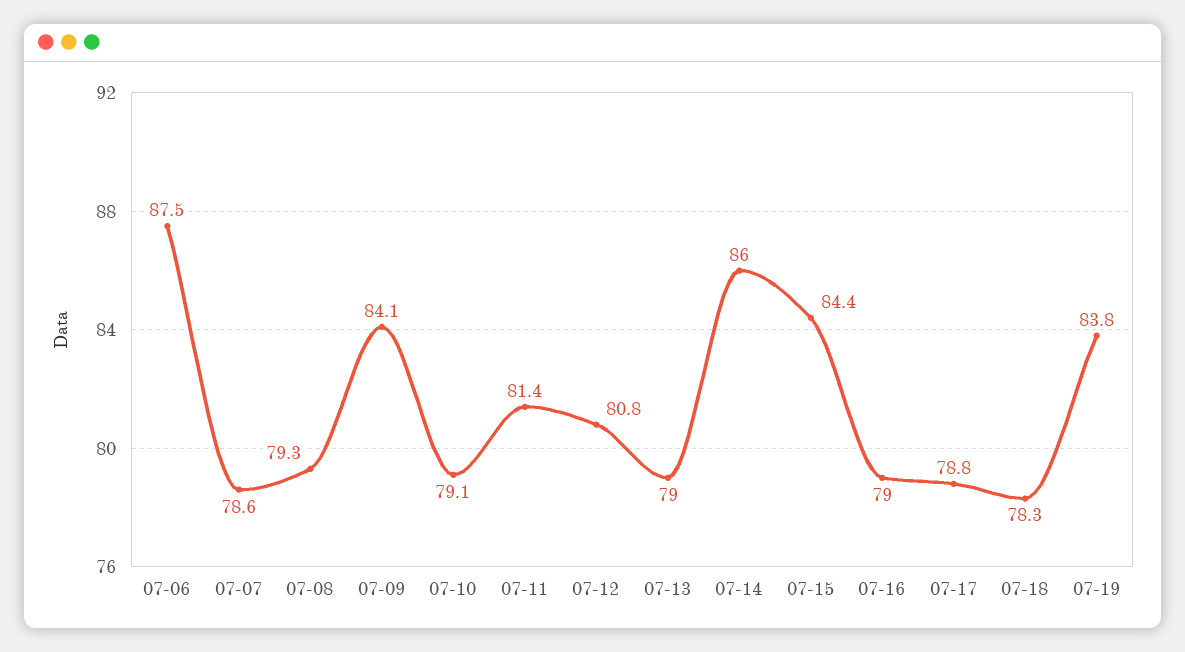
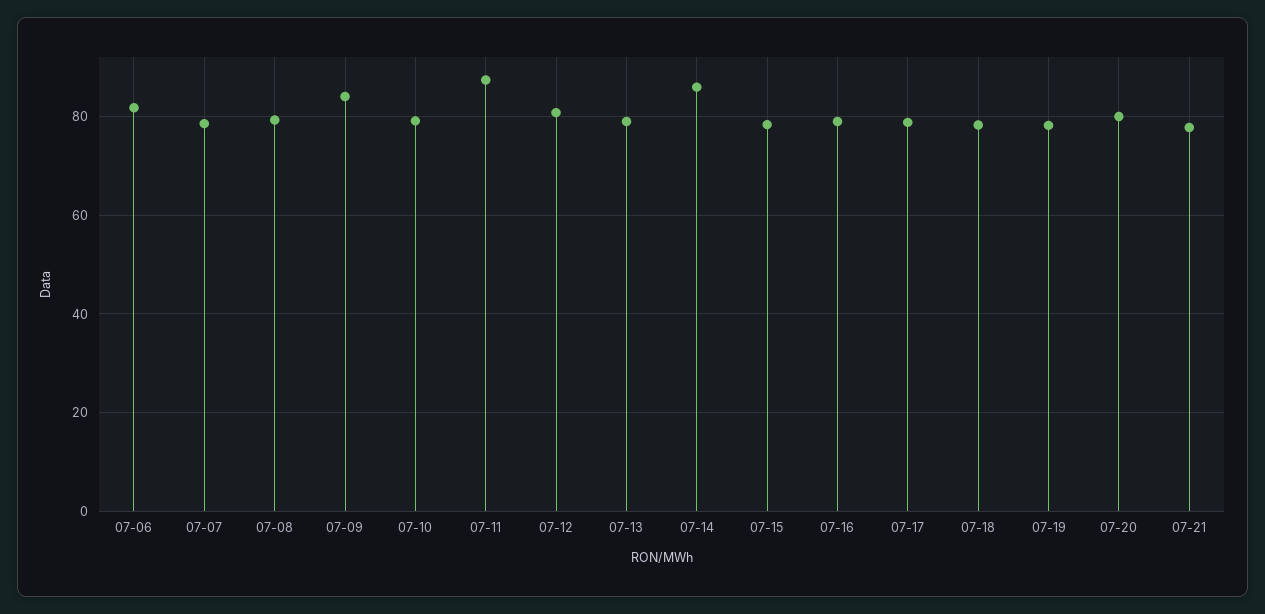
07-06: 87.5 -> 82
07-11: 81.4 -> 88
07-15: 84.4 -> 78
07-19: 83.8 -> 78
07-20: none -> 80
07-21: none -> 78

